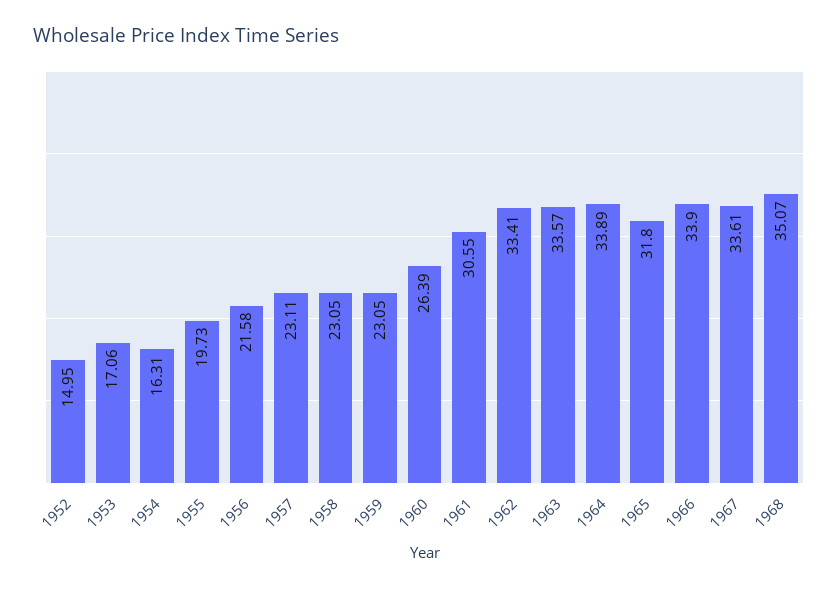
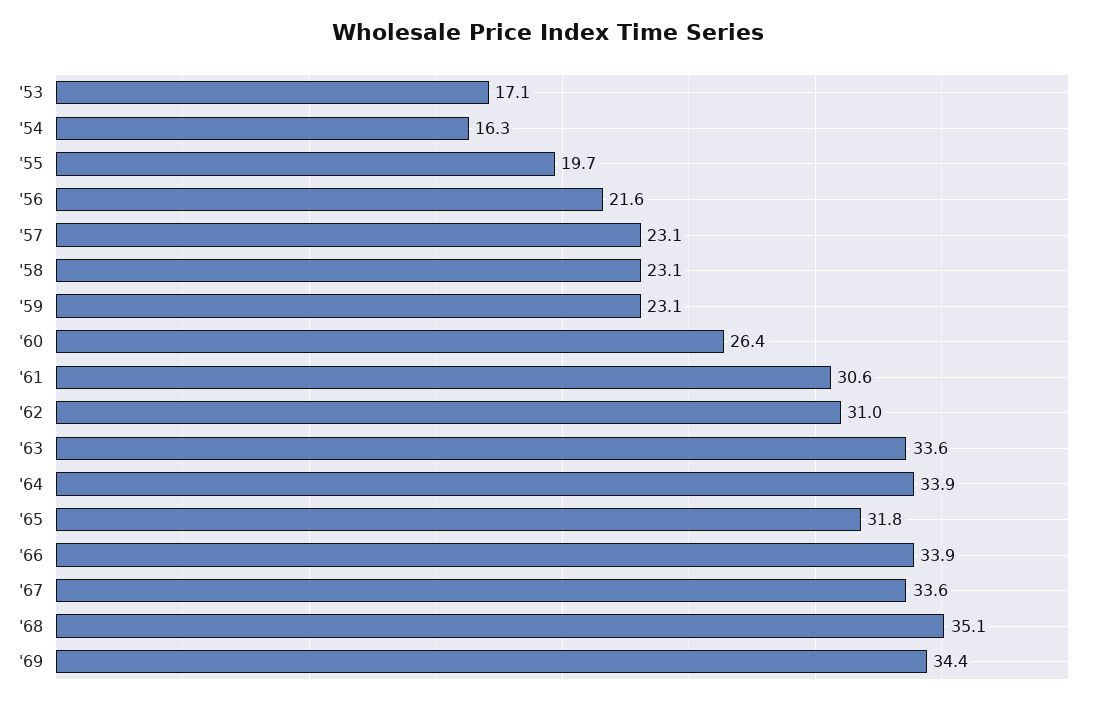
1952: 14.95 -> none
1962: 33.41 -> 31
'69: none -> 34.4

